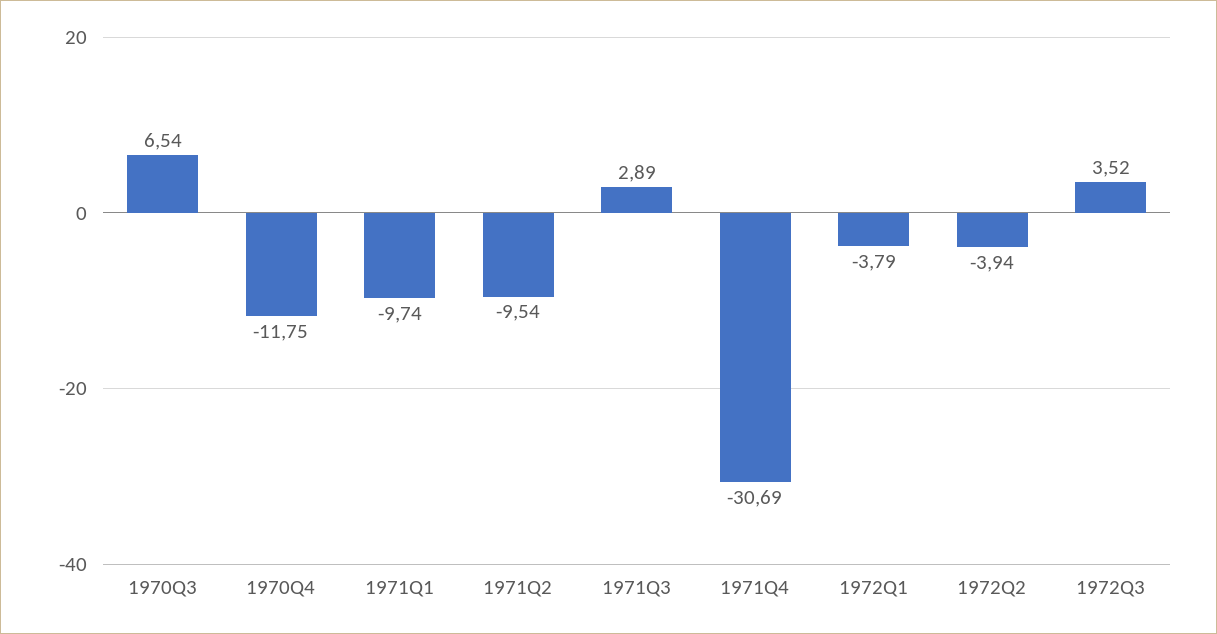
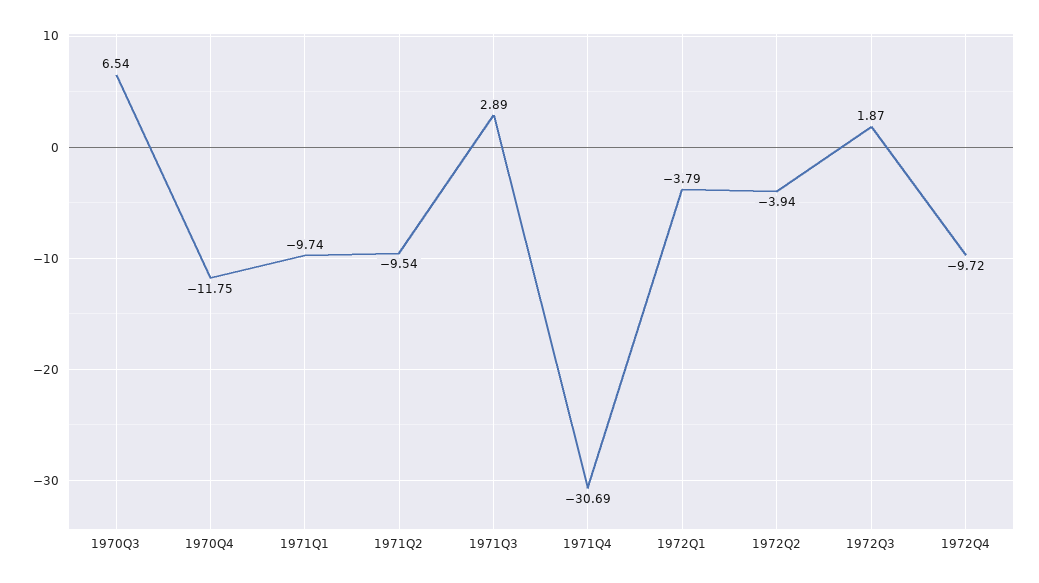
1972Q3: 3.52 -> 1.87
1972Q4: none -> -9.72

